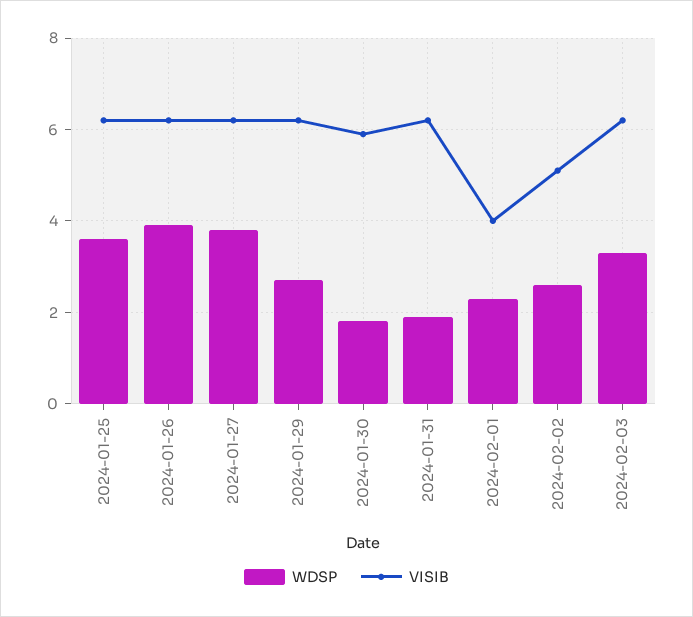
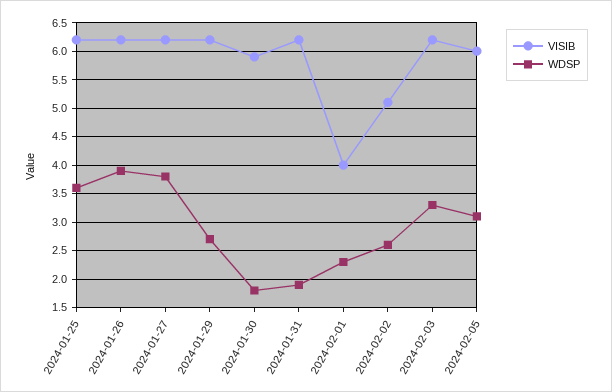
VISIB, 2024-02-05: none -> 6
WDSP, 2024-02-05: none -> 3

